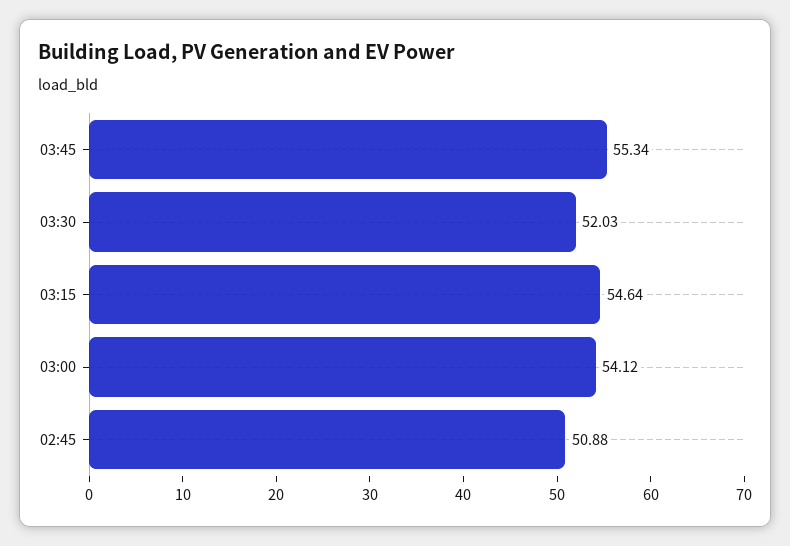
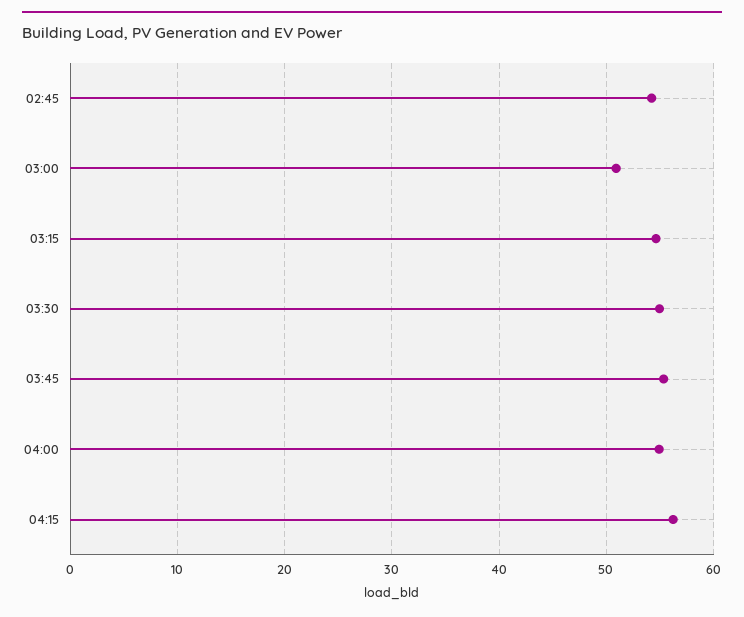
03:30: 52.03 -> 55
03:00: 54.12 -> 51
02:45: 50.88 -> 54
04:00: none -> 55
04:15: none -> 56

